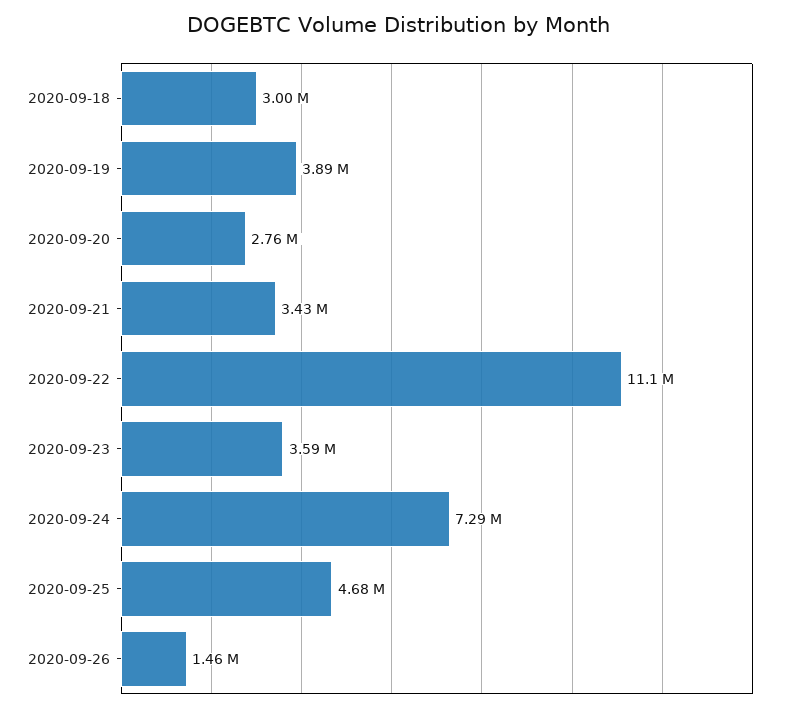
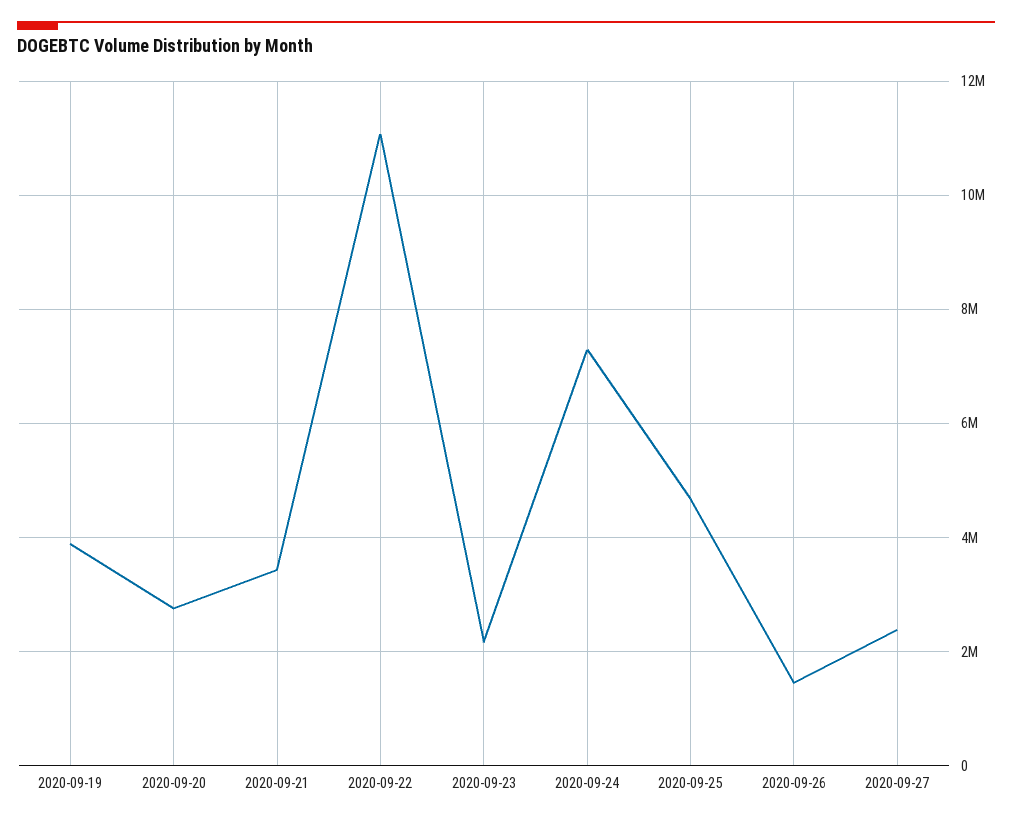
2020-09-18: 3000000 -> none
2020-09-23: 3590000 -> 2200000
2020-09-27: none -> 2400000

